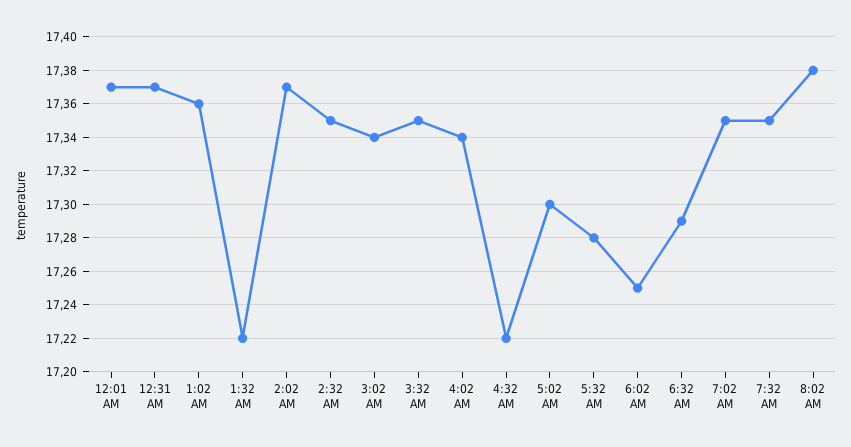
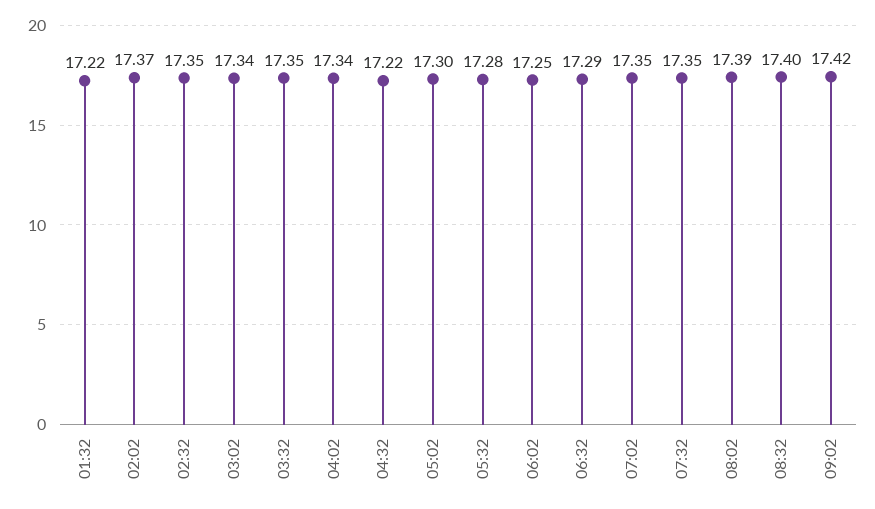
12:01 AM: 17.37 -> none
12:31 AM: 17.37 -> none
1:02 AM: 17.36 -> none
8:02 AM: 17.38 -> 17.39
08:32: none -> 17.4
09:02: none -> 17.42

